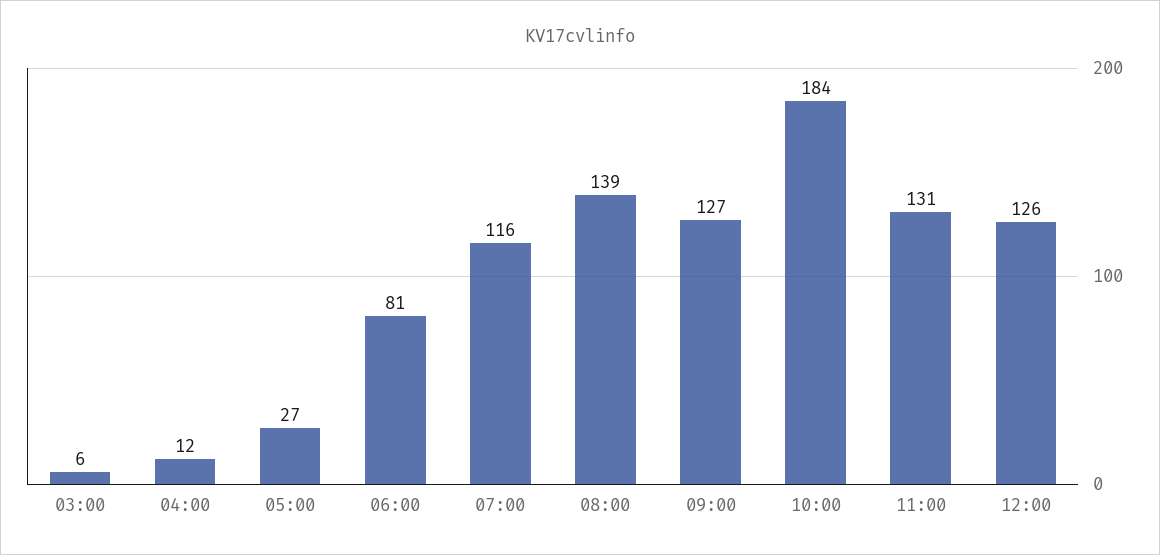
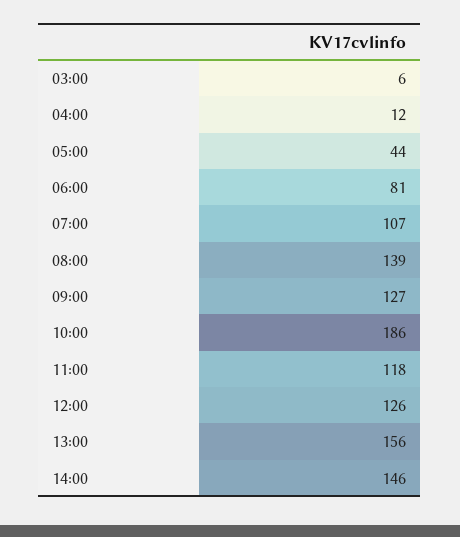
05:00: 27 -> 44
07:00: 116 -> 107
10:00: 184 -> 186
11:00: 131 -> 118
13:00: none -> 156
14:00: none -> 146

